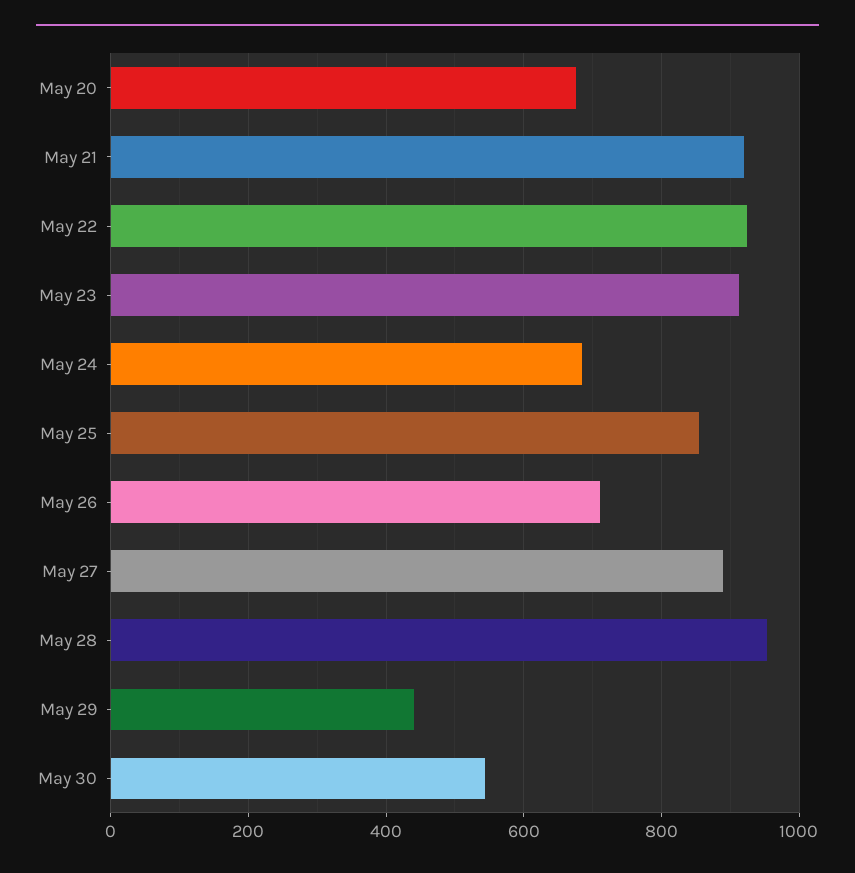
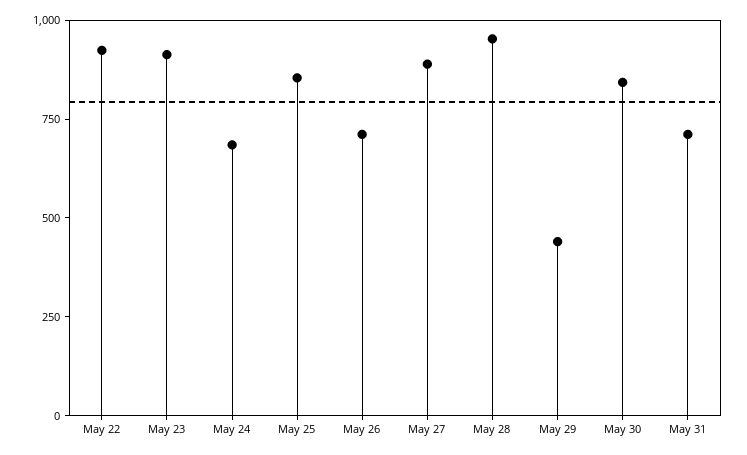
May 20: 680 -> none
May 21: 920 -> none
May 30: 540 -> 850
May 31: none -> 700

